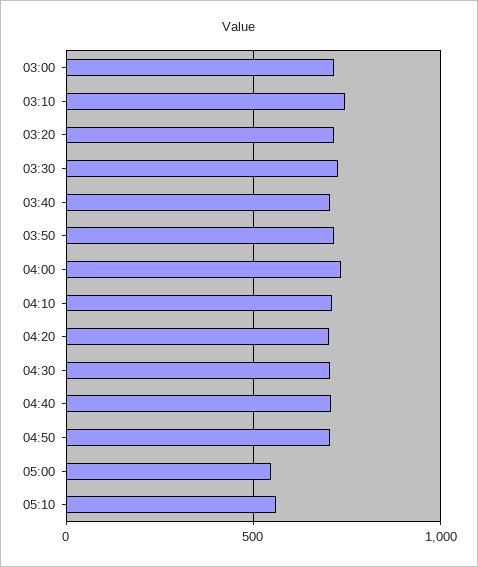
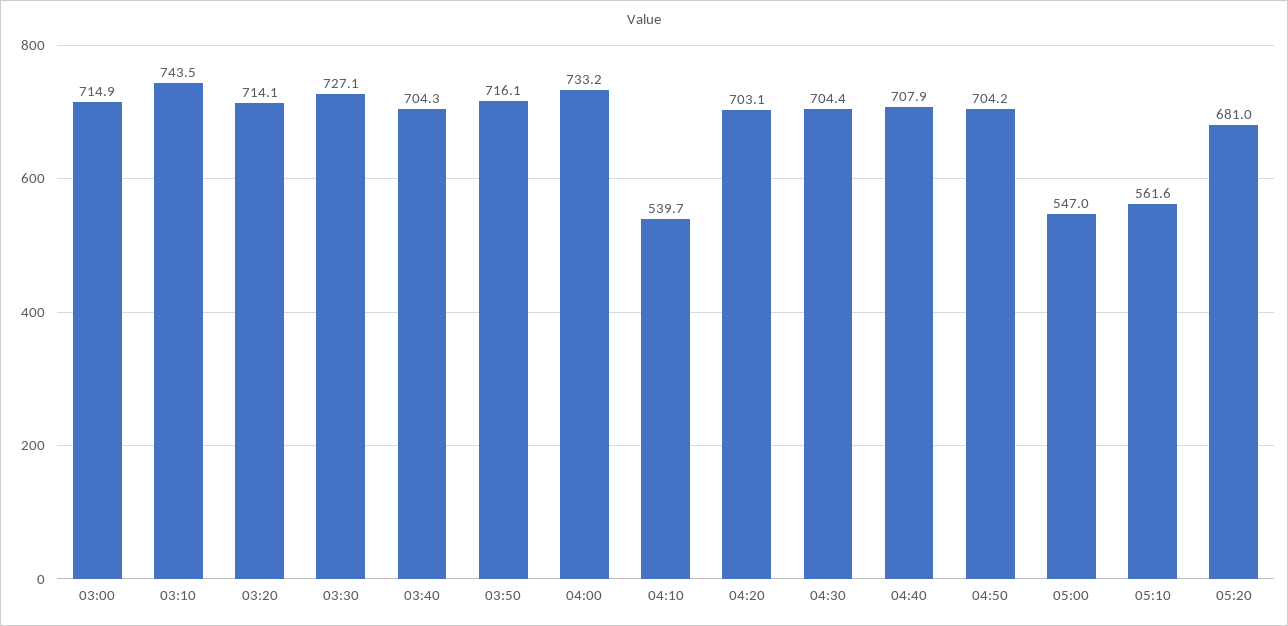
04:10: 700 -> 539.7
05:20: none -> 681

